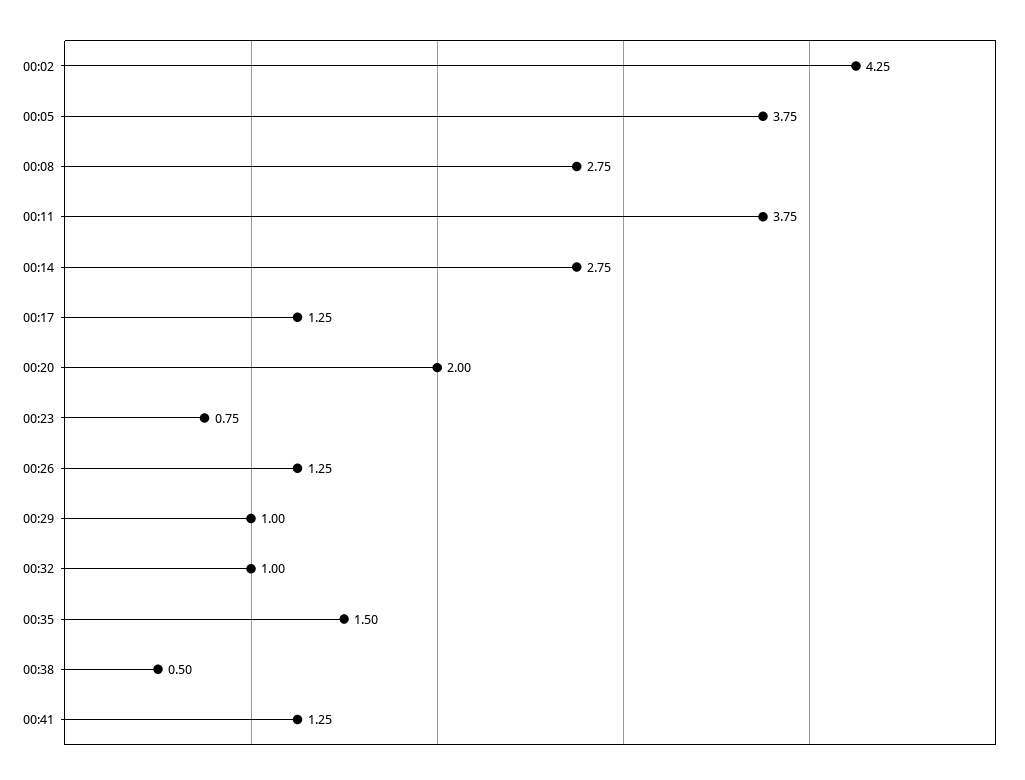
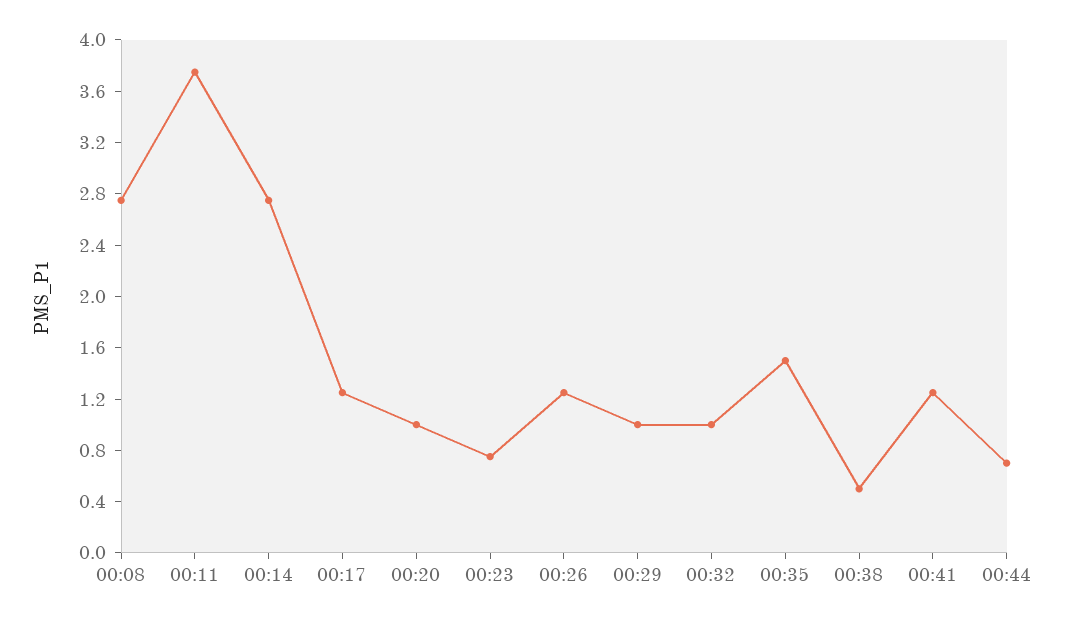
00:02: 4.25 -> none
00:05: 3.75 -> none
00:20: 2 -> 1
00:44: none -> 0.7

